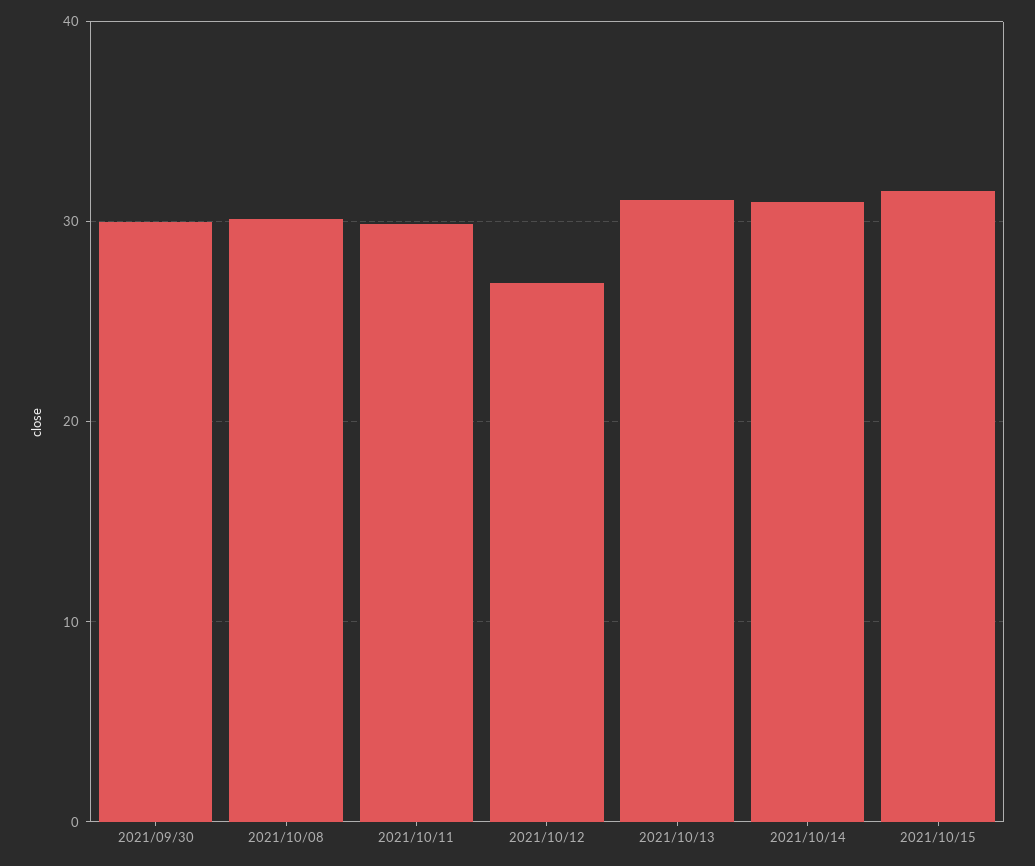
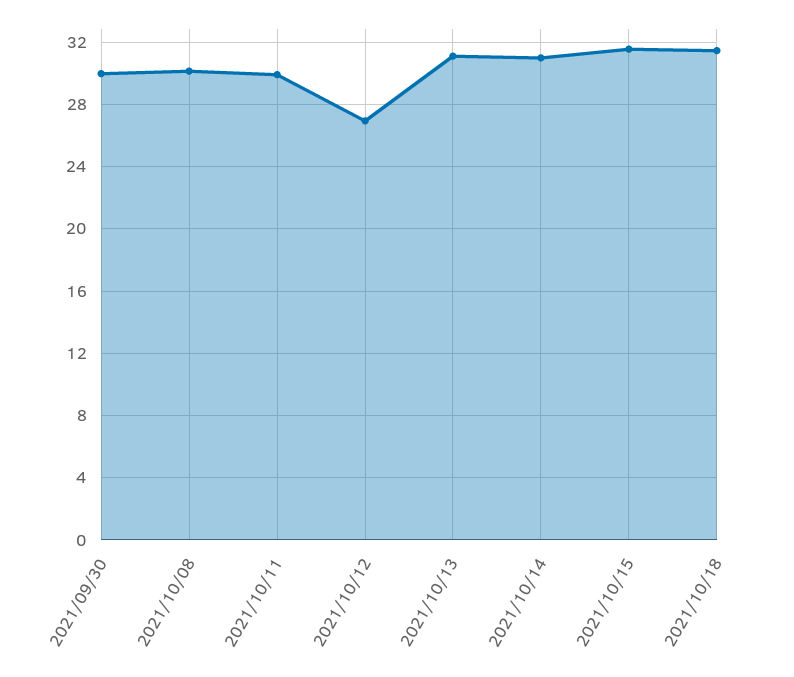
2021/10/18: none -> 31.5

